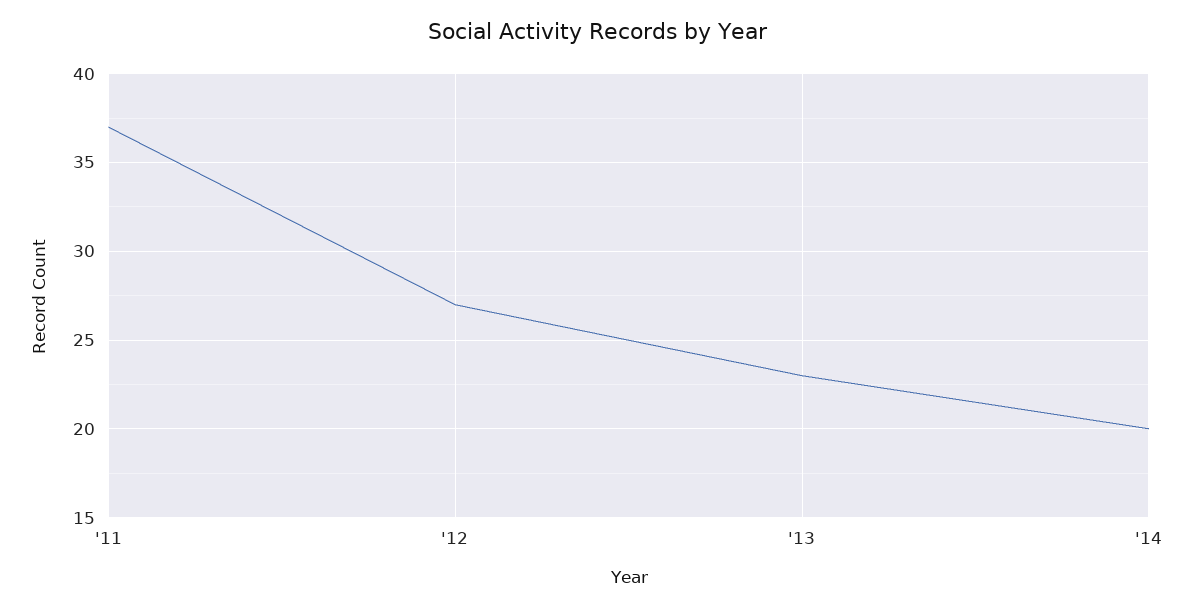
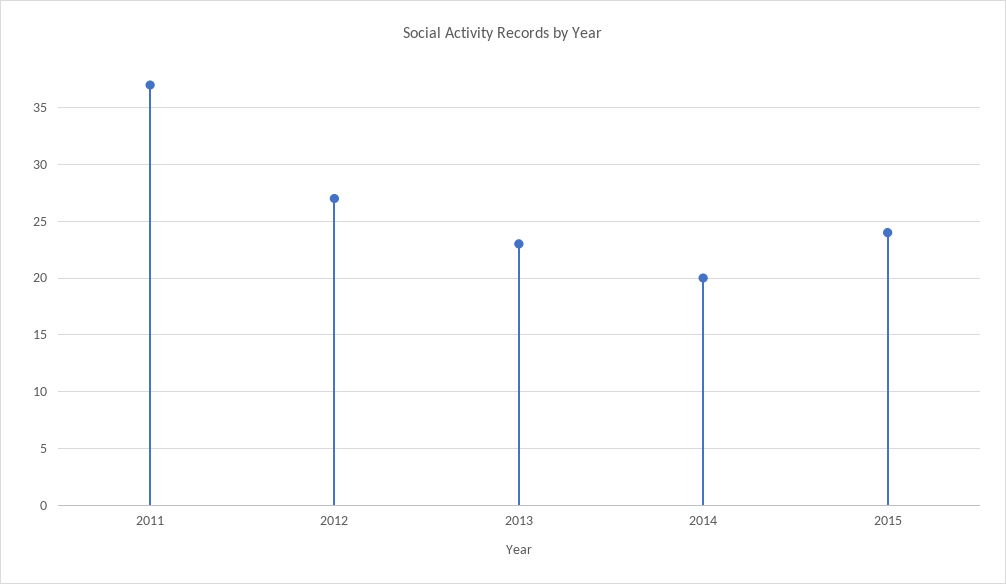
2015: none -> 24

